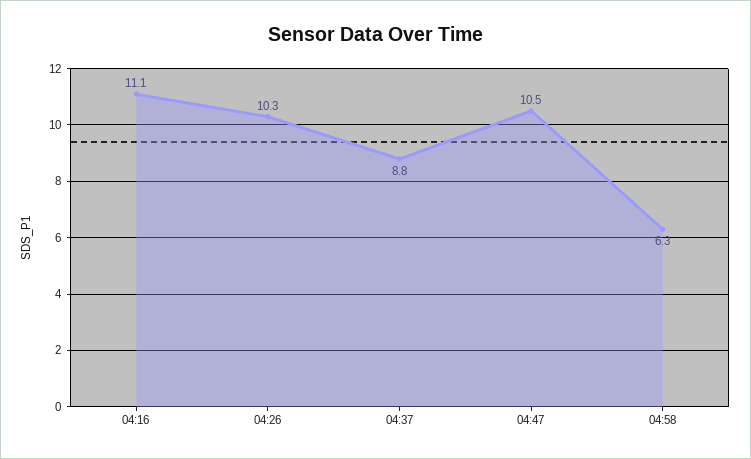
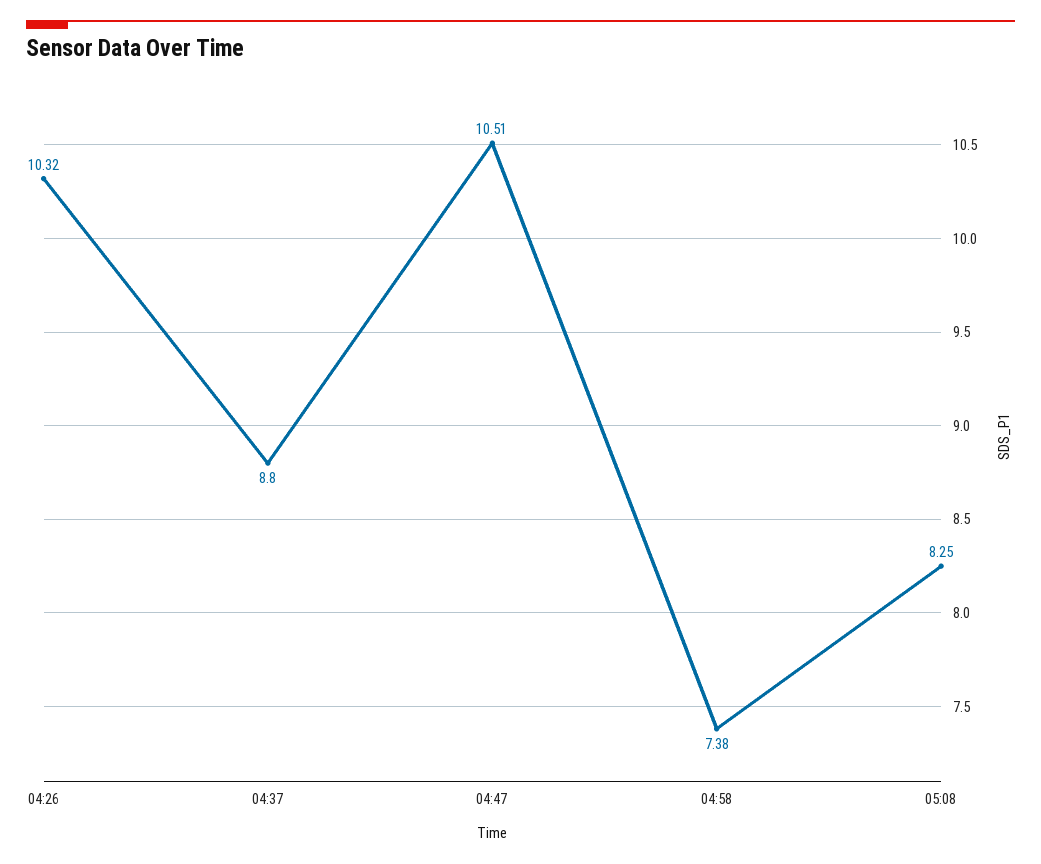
04:16: 11.1 -> none
04:58: 6.3 -> 7.38
05:08: none -> 8.25

